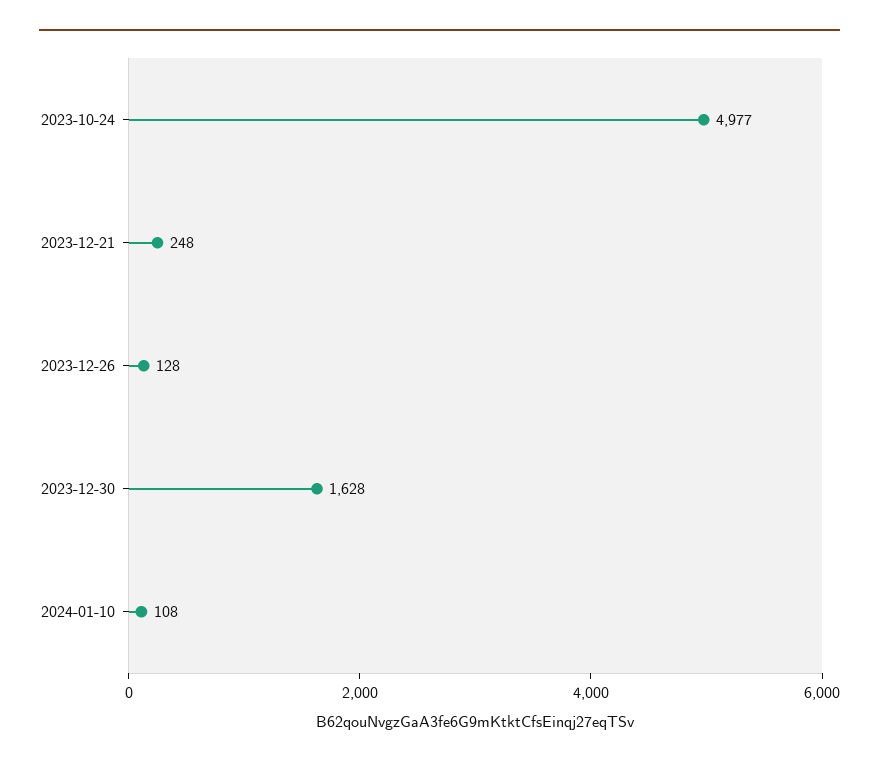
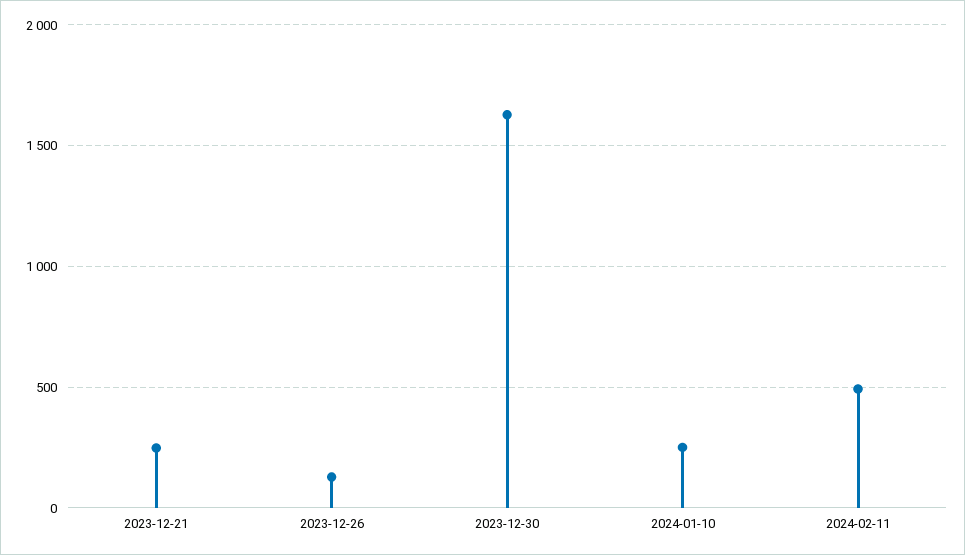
2023-10-24: 4977 -> none
2024-01-10: 108 -> 250
2024-02-11: none -> 500

